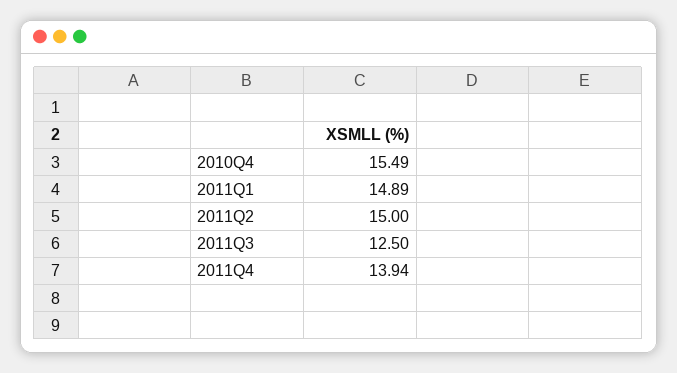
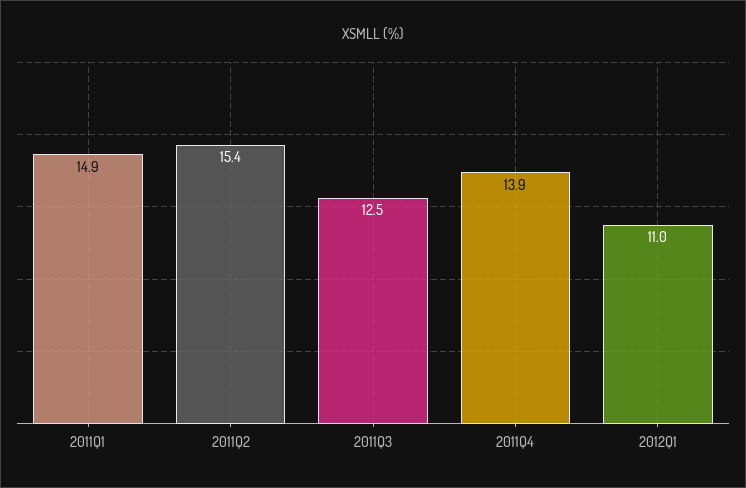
2010Q4: 15.49 -> none
2011Q2: 15 -> 15.4
2012Q1: none -> 11

